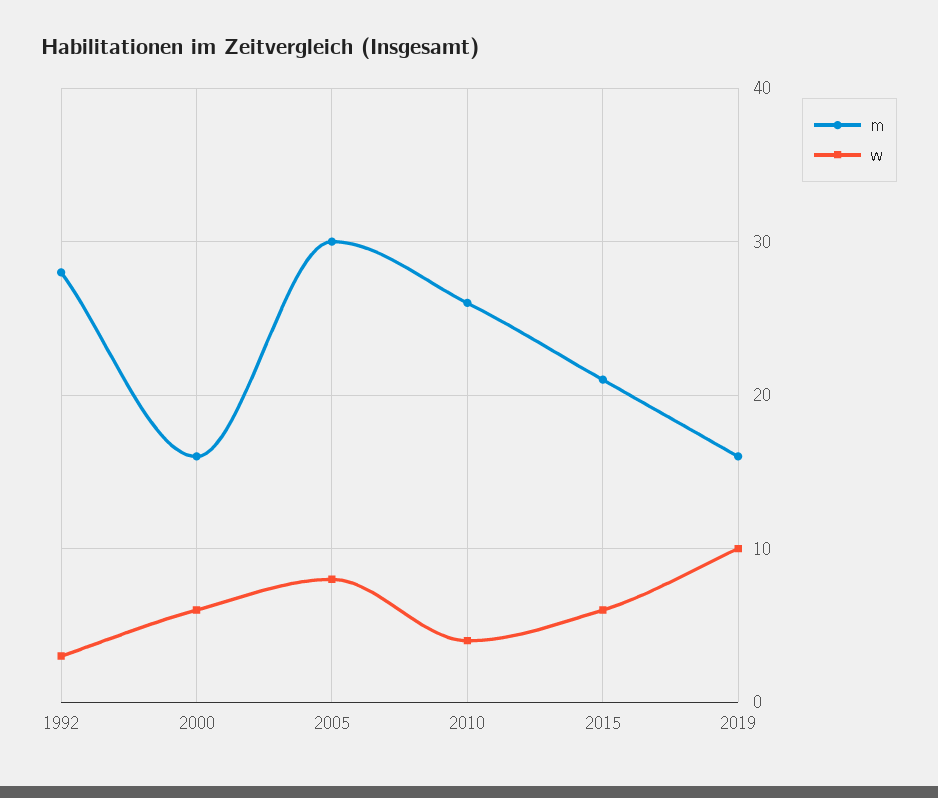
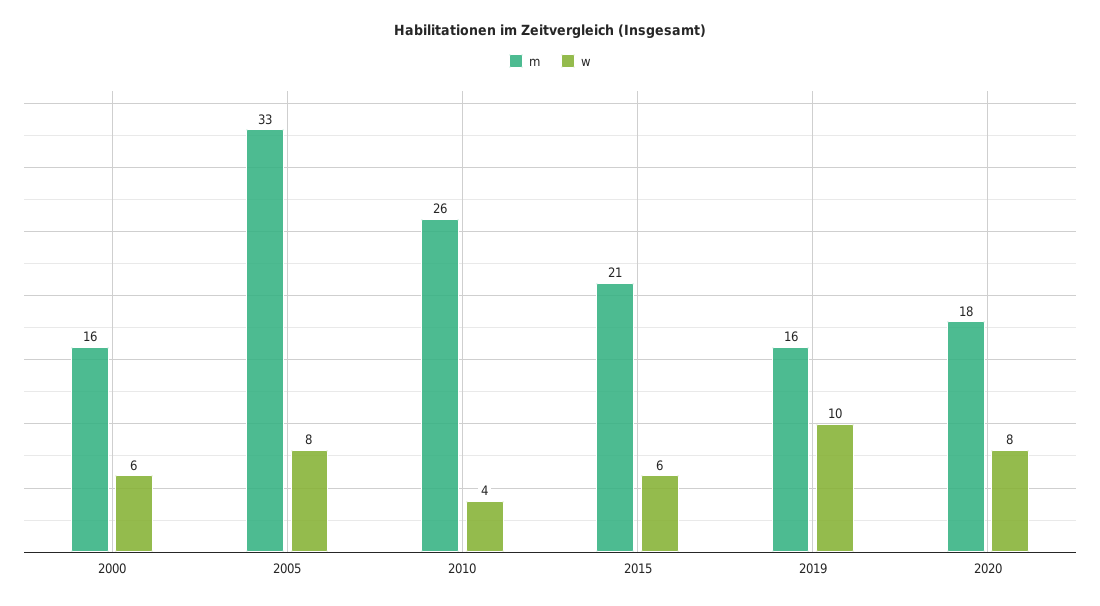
m, 1992: 28 -> none
w, 1992: 3 -> none
m, 2005: 30 -> 33
m, 2020: none -> 18
w, 2020: none -> 8

